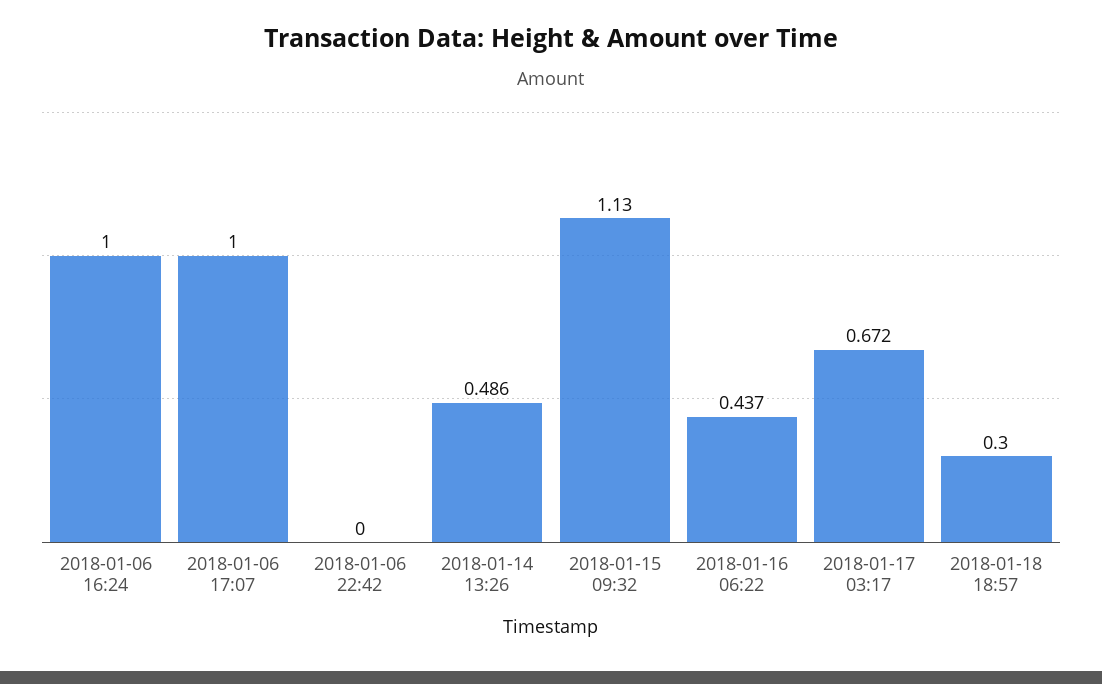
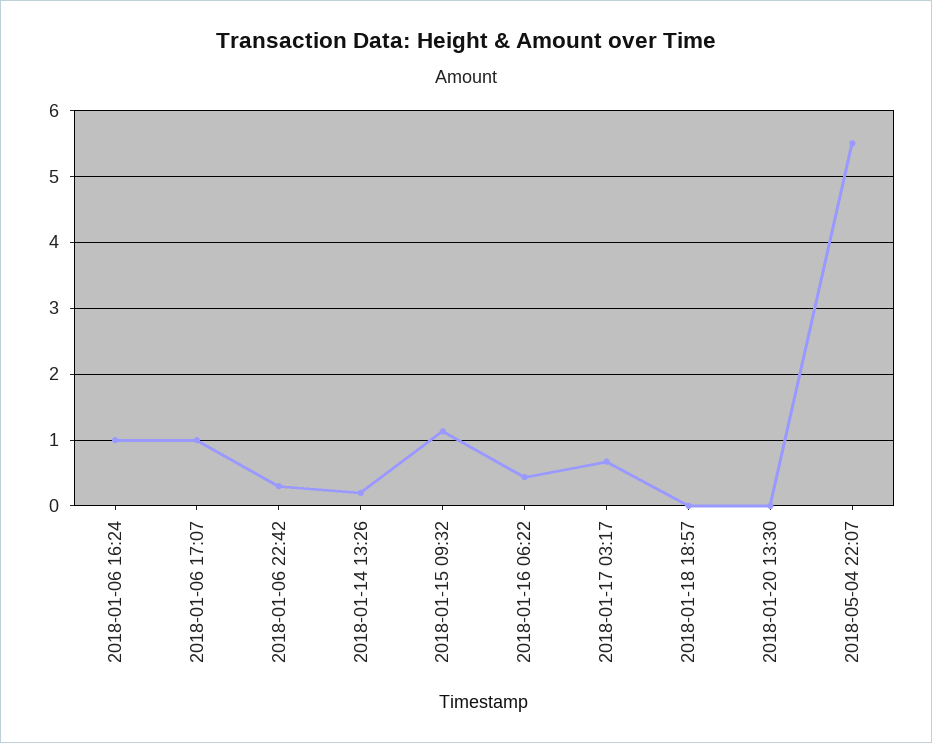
2018-01-06 22:42: 0 -> 0.3
2018-01-14 13:26: 0.486 -> 0.2
2018-01-18 18:57: 0.3 -> 0
2018-01-20 13:30: none -> 0
2018-05-04 22:07: none -> 5.5

